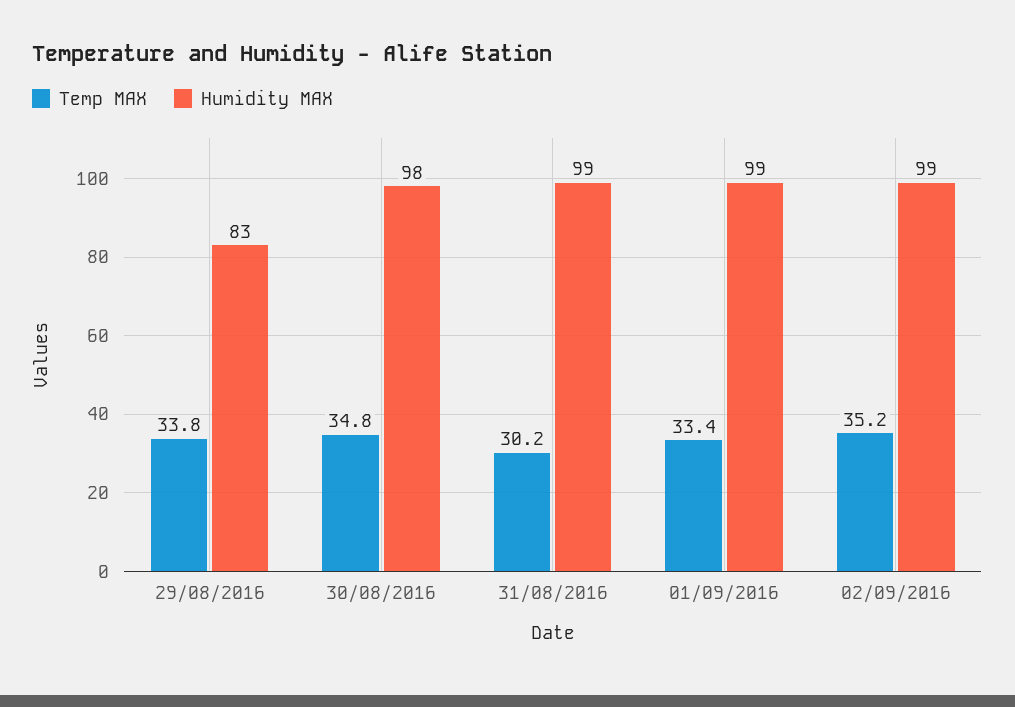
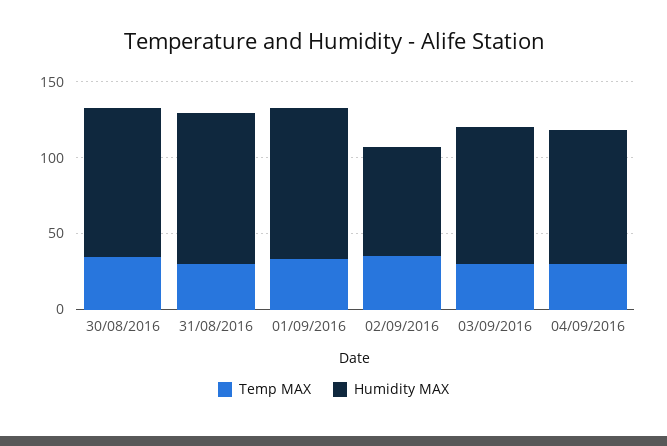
Temp MAX, 29/08/2016: 33.8 -> none
Humidity MAX, 29/08/2016: 83 -> none
Humidity MAX, 02/09/2016: 99 -> 70
Temp MAX, 03/09/2016: none -> 30
Humidity MAX, 03/09/2016: none -> 90
Temp MAX, 04/09/2016: none -> 30
Humidity MAX, 04/09/2016: none -> 90

